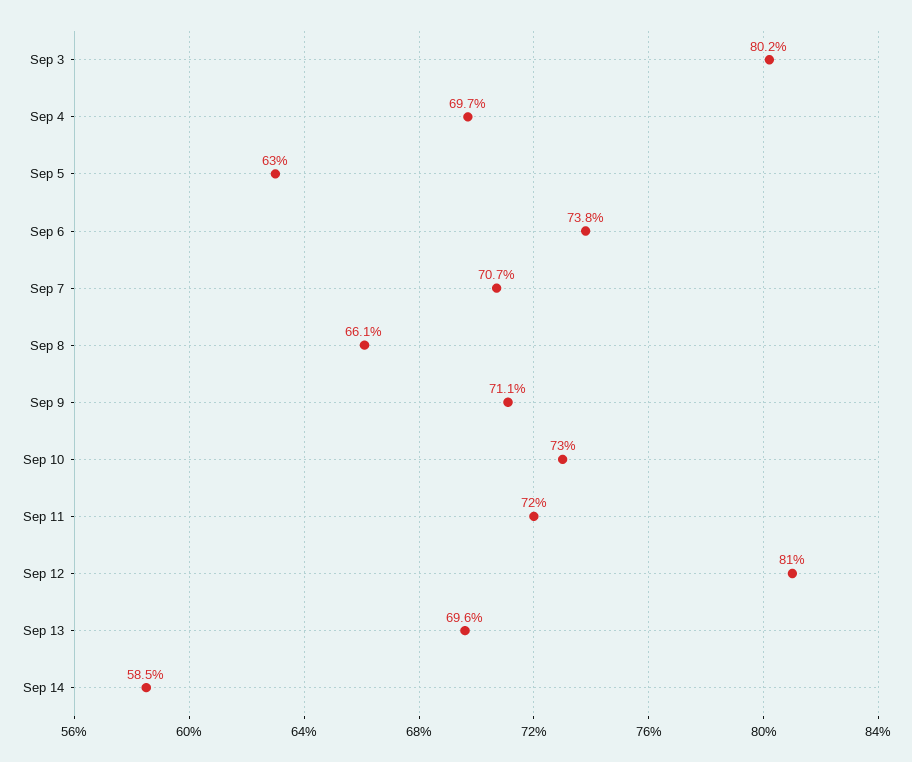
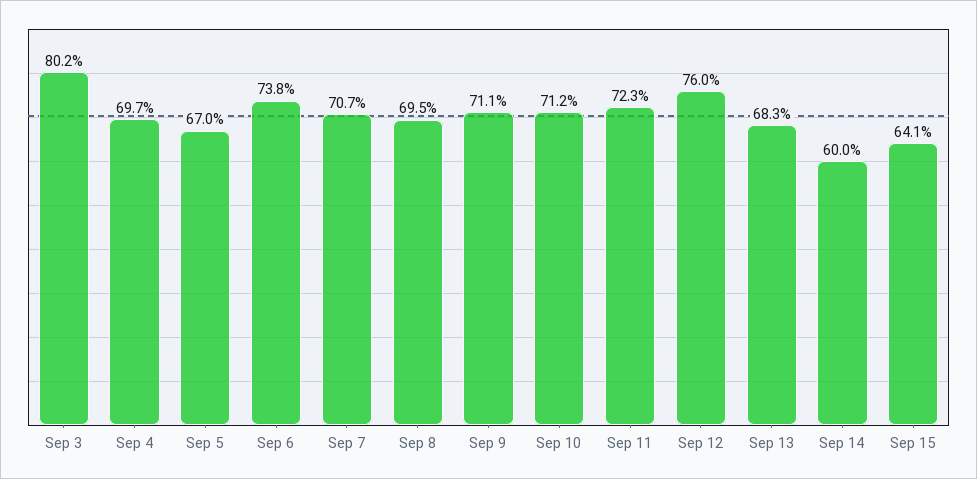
Sep 5: 63 -> 67
Sep 8: 66.1 -> 69.5
Sep 10: 73 -> 71.2
Sep 11: 72 -> 72.3
Sep 12: 81 -> 76
Sep 13: 69.6 -> 68.3
Sep 14: 58.5 -> 60
Sep 15: none -> 64.1

